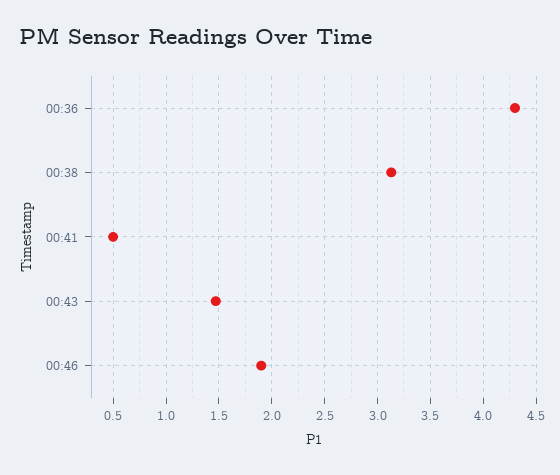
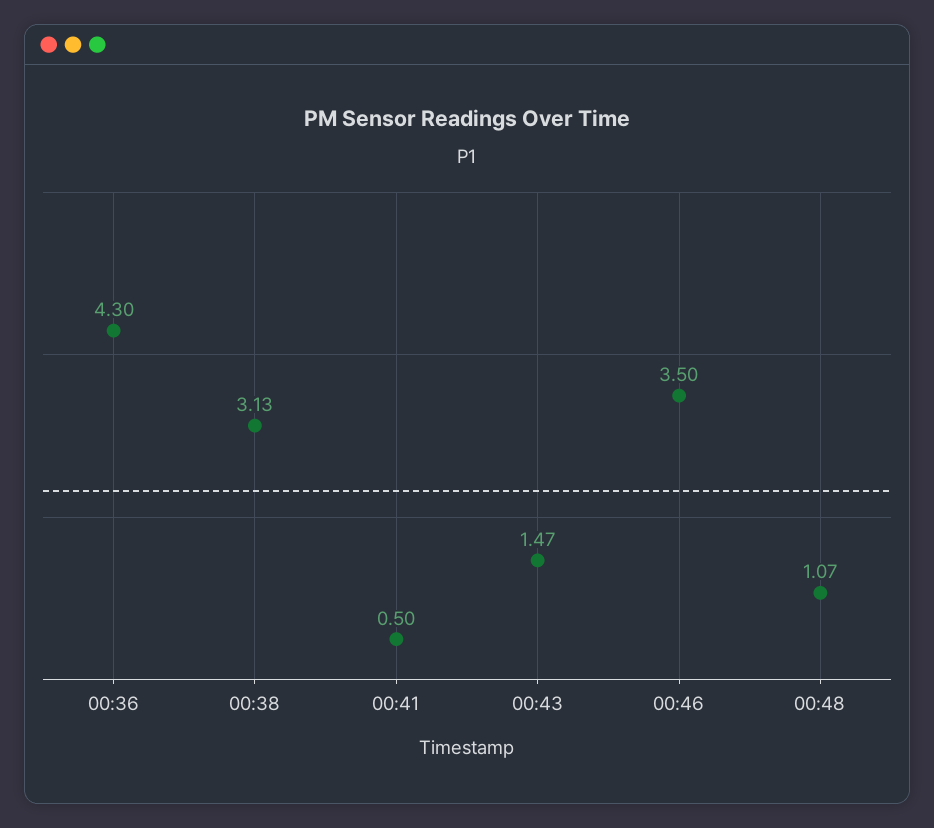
00:46: 1.9 -> 3.5
00:48: none -> 1.07

